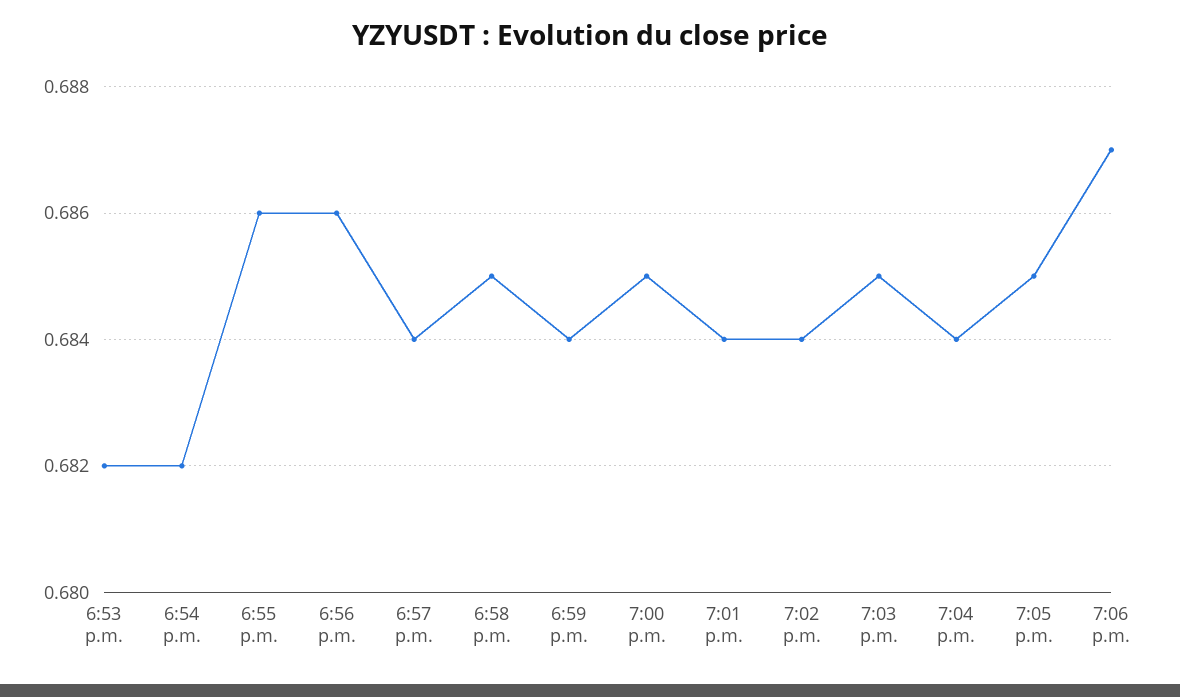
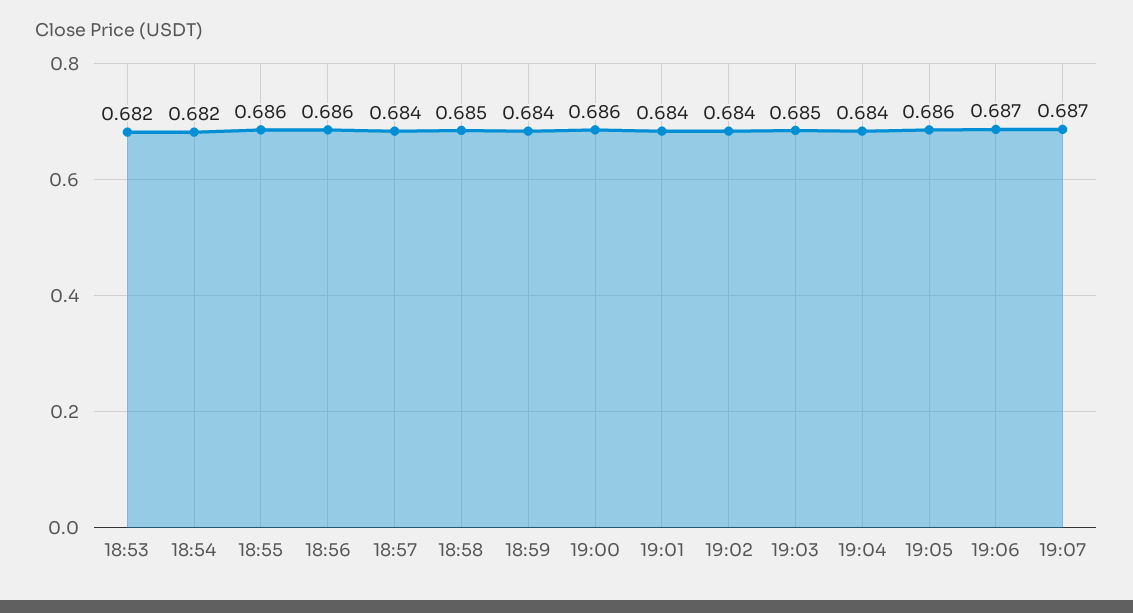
7:00 p.m.: 0.685 -> 0.686
7:05 p.m.: 0.685 -> 0.686
19:07: none -> 0.687

